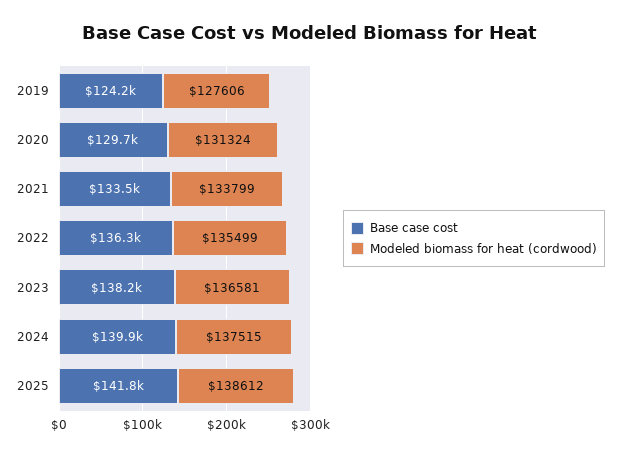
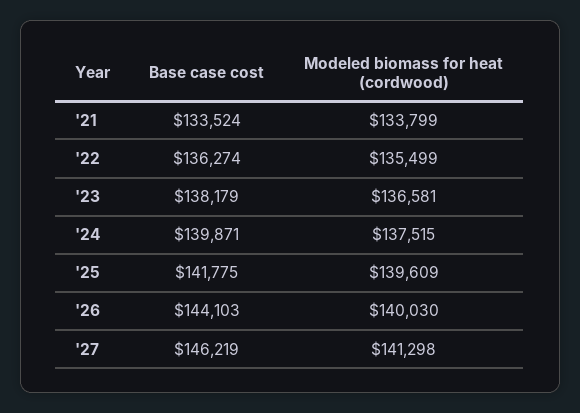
Base case cost, 2019: 124200 -> none
Modeled biomass for heat (cordwood), 2019: 127606 -> none
Base case cost, 2020: 129700 -> none
Modeled biomass for heat (cordwood), 2020: 131324 -> none
Modeled biomass for heat (cordwood), 2025: 138612 -> 139609
Base case cost, '26: none -> 144103
Modeled biomass for heat (cordwood), '26: none -> 140030
Base case cost, '27: none -> 146219
Modeled biomass for heat (cordwood), '27: none -> 141298

